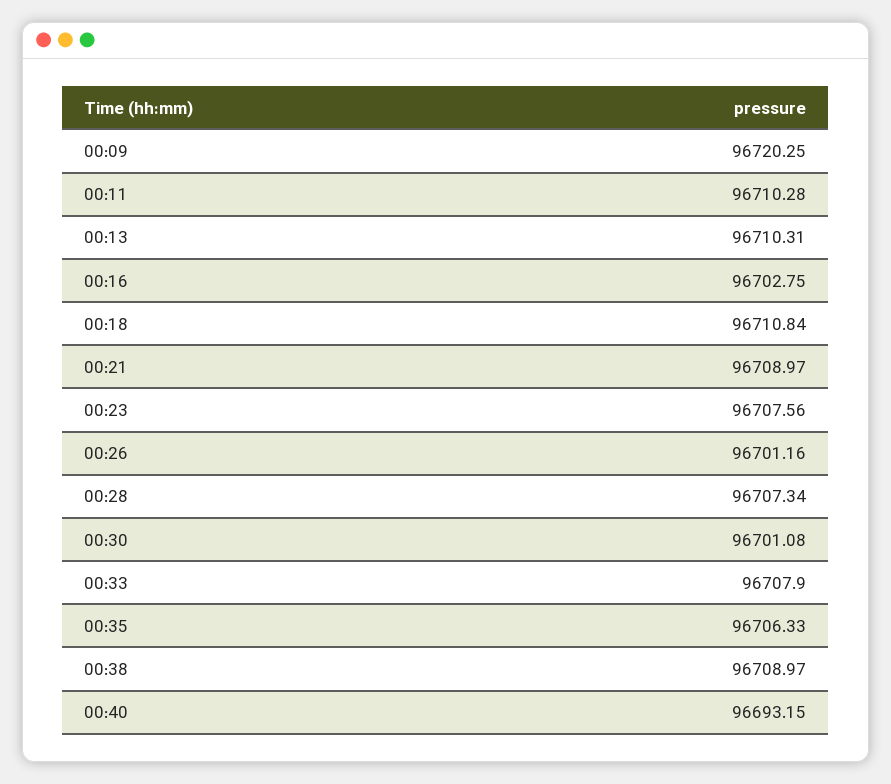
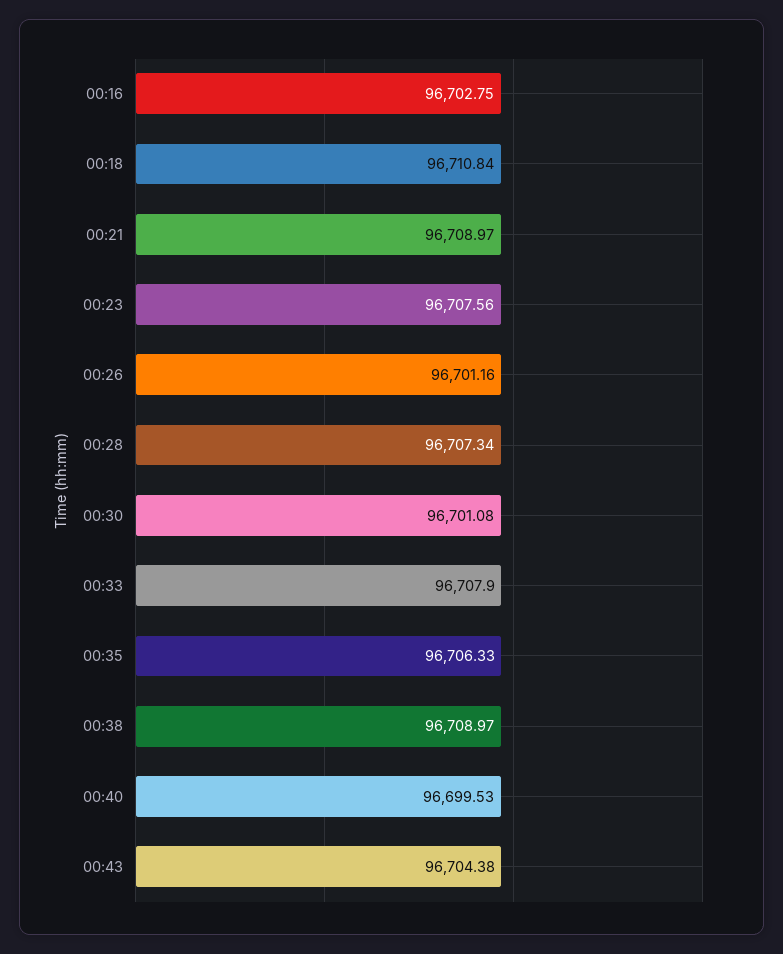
00:09: 96720.25 -> none
00:11: 96710.28 -> none
00:13: 96710.31 -> none
00:40: 96693.15 -> 96699.53
00:43: none -> 96704.38

